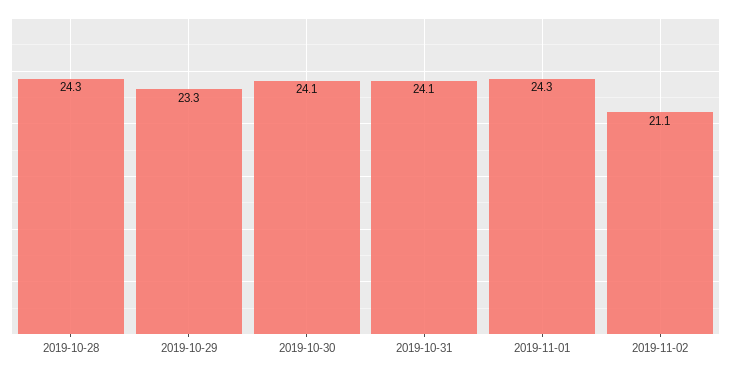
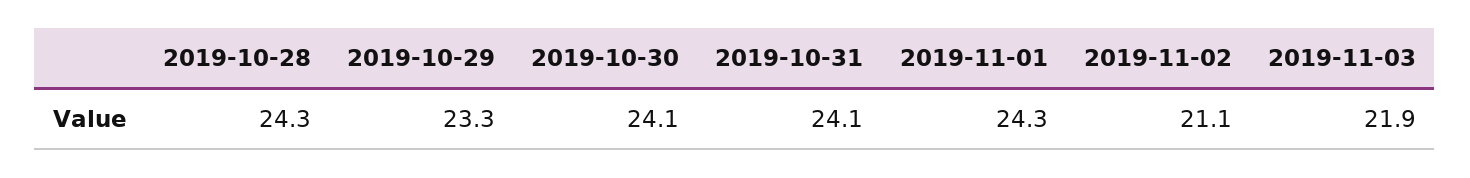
2019-11-03: none -> 21.9

